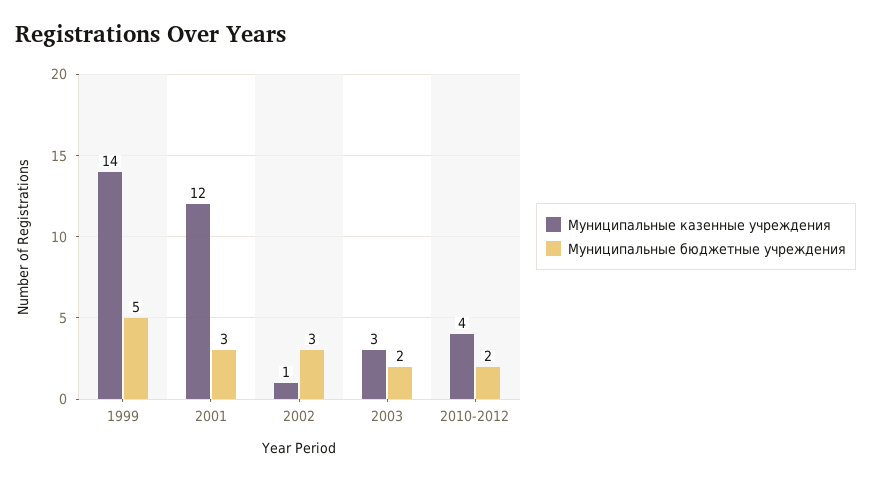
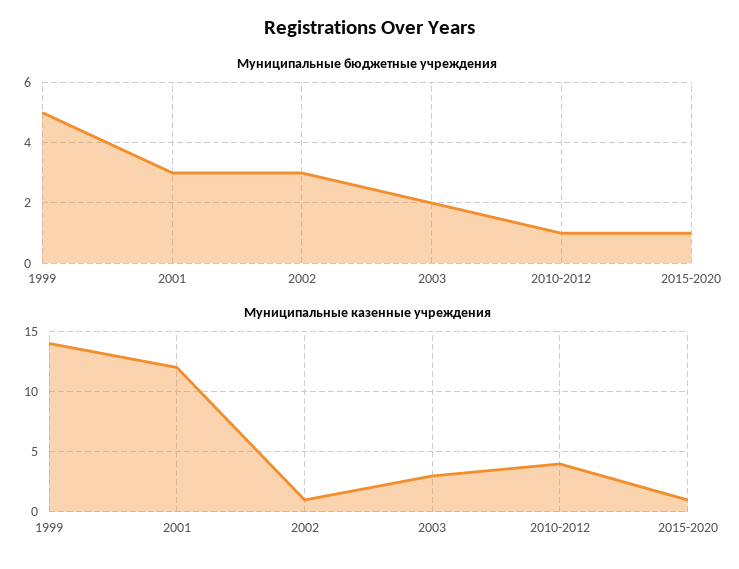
Муниципальные бюджетные учреждения, 2010-2012: 2 -> 1
Муниципальные бюджетные учреждения, 2015-2020: none -> 1
Муниципальные казенные учреждения, 2015-2020: none -> 1

